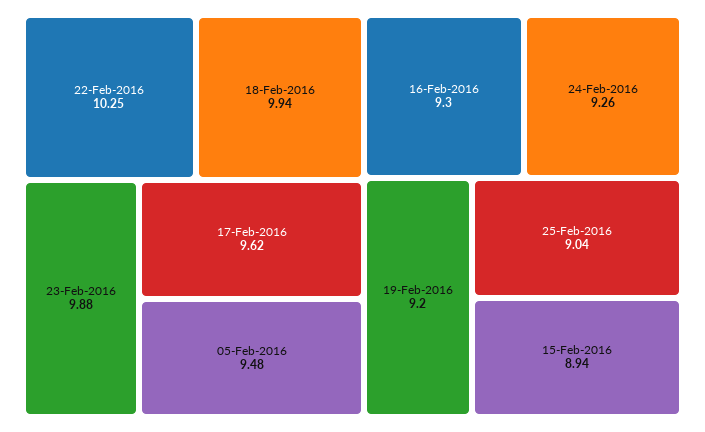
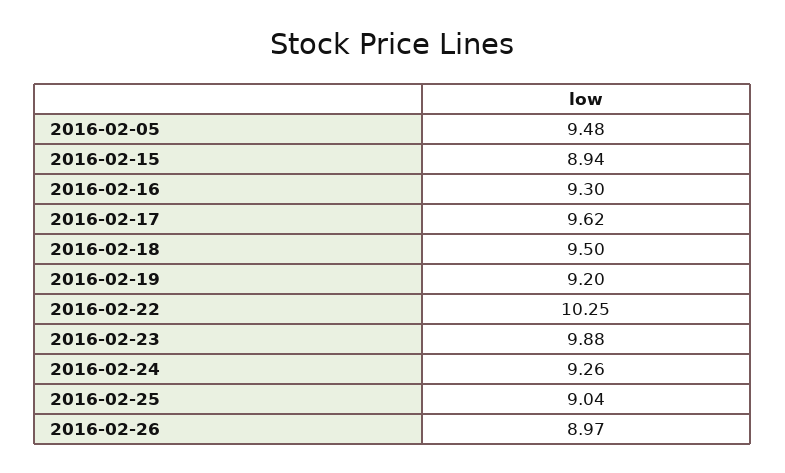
18-Feb-2016: 9.94 -> 9.5
2016-02-26: none -> 8.97

